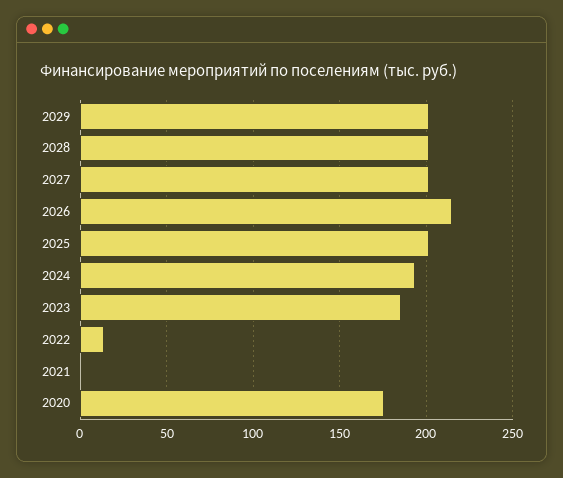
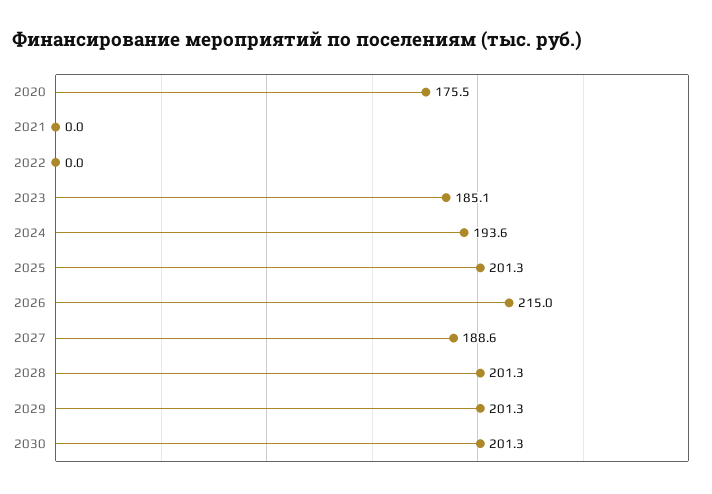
2027: 200 -> 188.6
2022: 15 -> 0
2030: none -> 201.3

